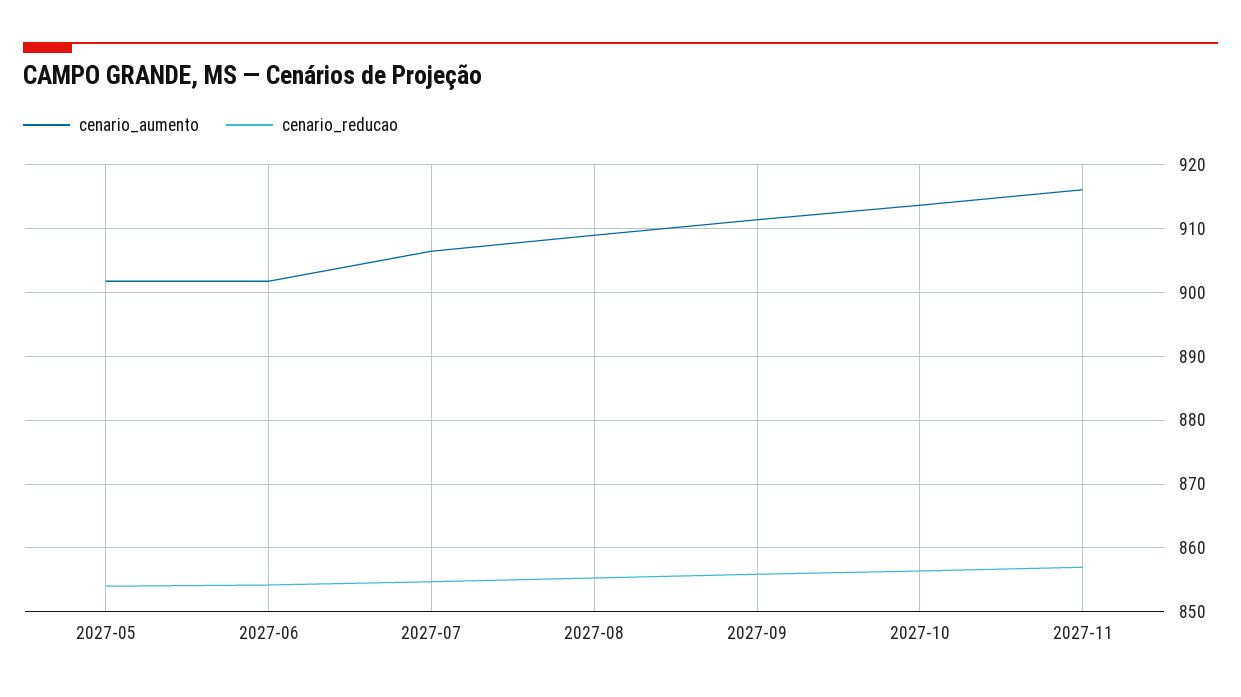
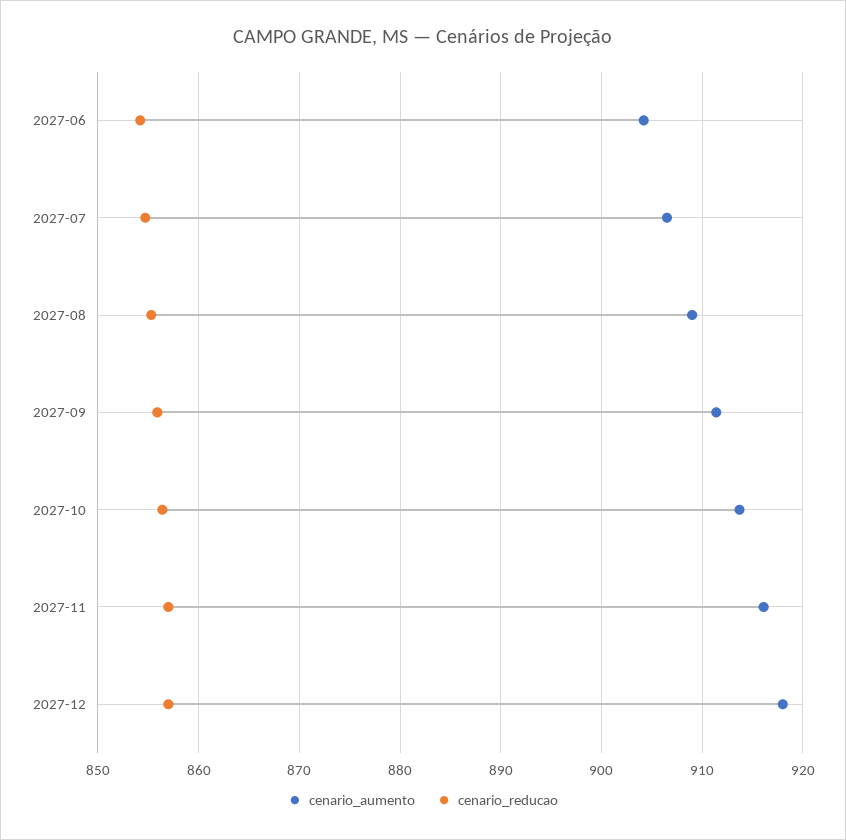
cenario_aumento, 2027-05: 902 -> none
cenario_reducao, 2027-05: 854 -> none
cenario_aumento, 2027-06: 902 -> 904
cenario_aumento, 2027-12: none -> 918
cenario_reducao, 2027-12: none -> 857

